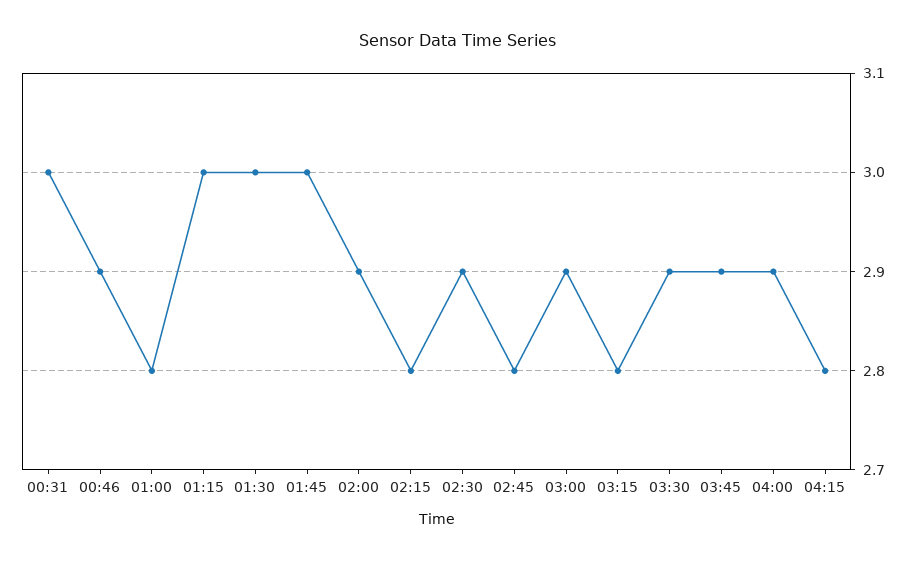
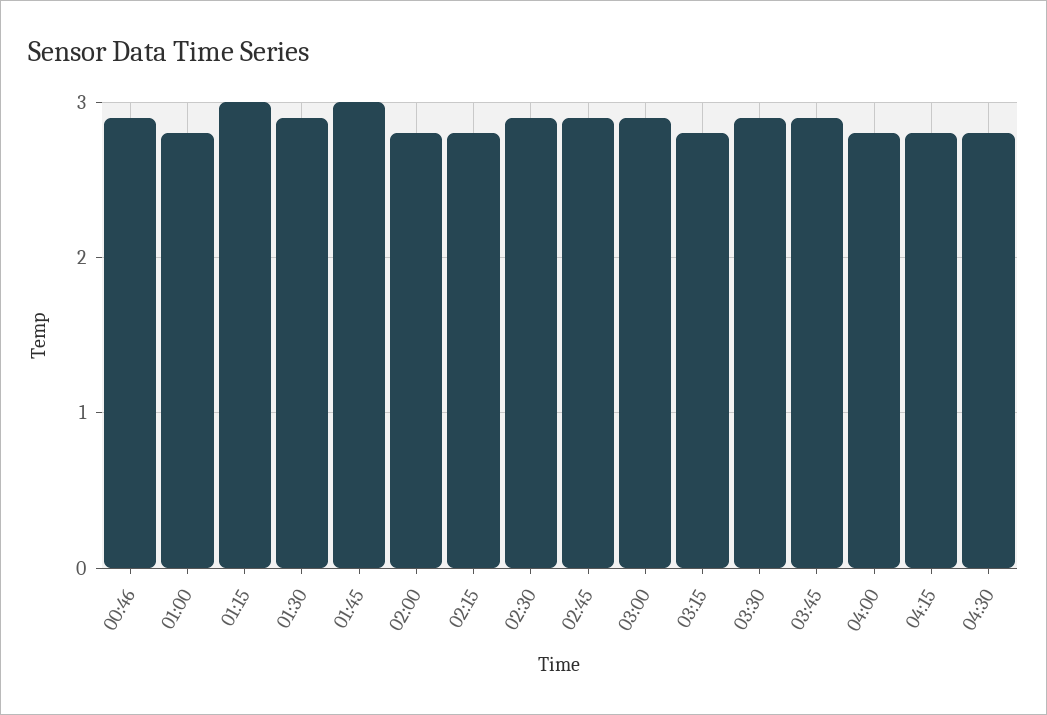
00:31: 3 -> none
01:30: 3 -> 2.9
02:00: 2.9 -> 2.8
02:45: 2.8 -> 2.9
04:00: 2.9 -> 2.8
04:30: none -> 2.8

